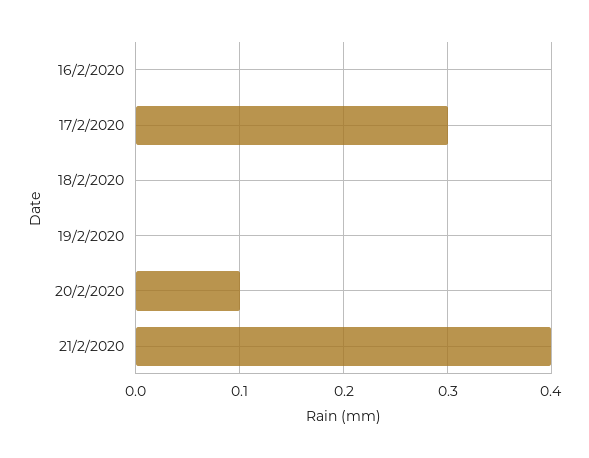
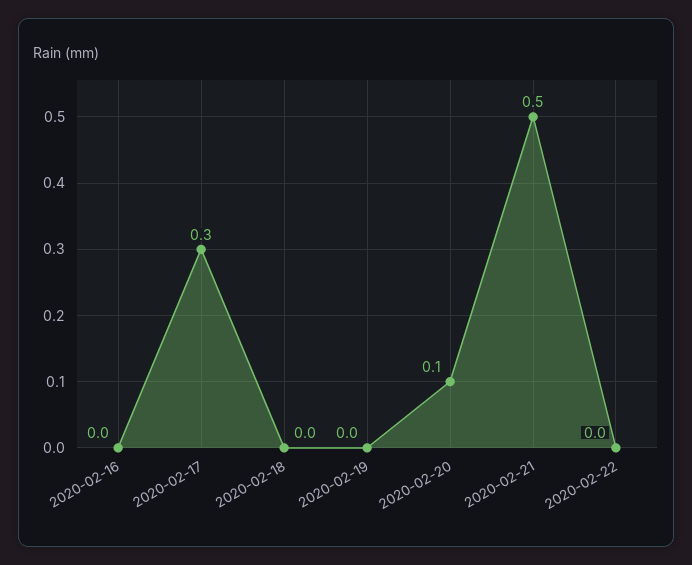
21/2/2020: 0.4 -> 0.5
2020-02-22: none -> 0

